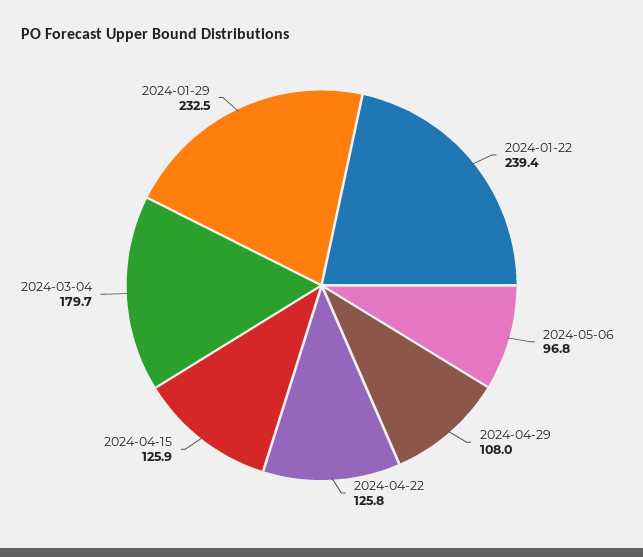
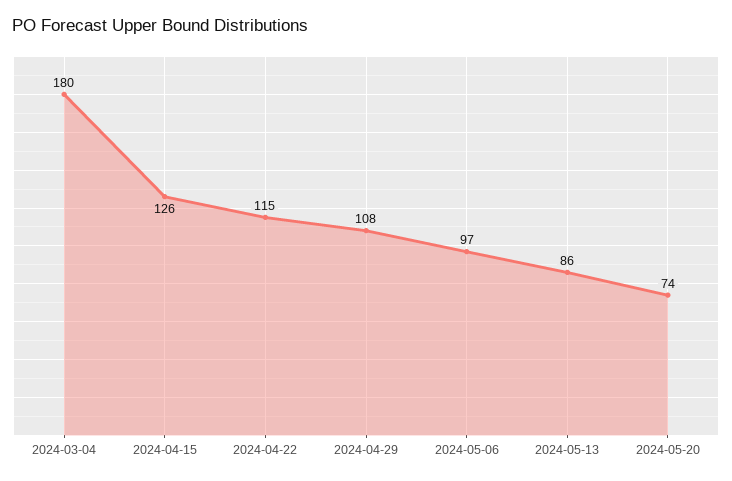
2024-01-22: 239.4 -> none
2024-04-22: 125.8 -> 115
2024-01-29: 232.5 -> none
2024-05-13: none -> 86
2024-05-20: none -> 74

